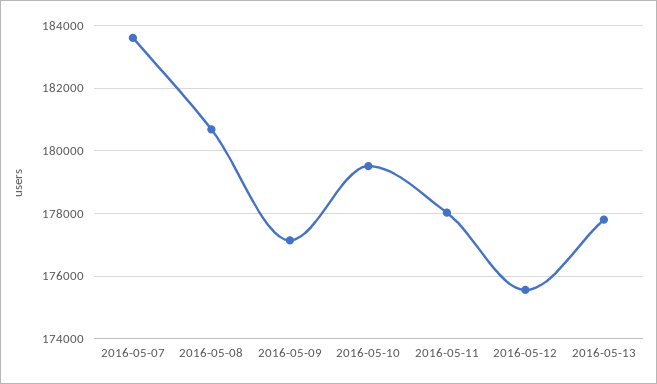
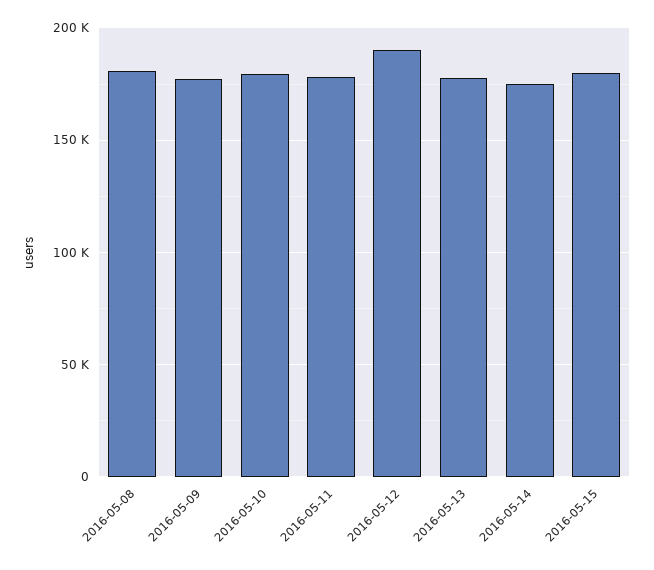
2016-05-07: 183600 -> none
2016-05-12: 175600 -> 190000
2016-05-14: none -> 175000
2016-05-15: none -> 180000

